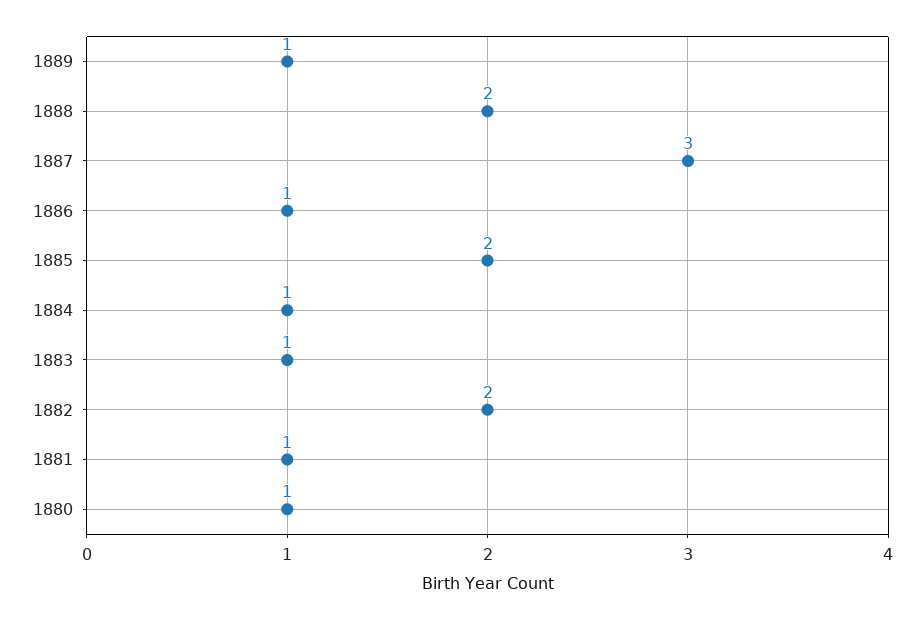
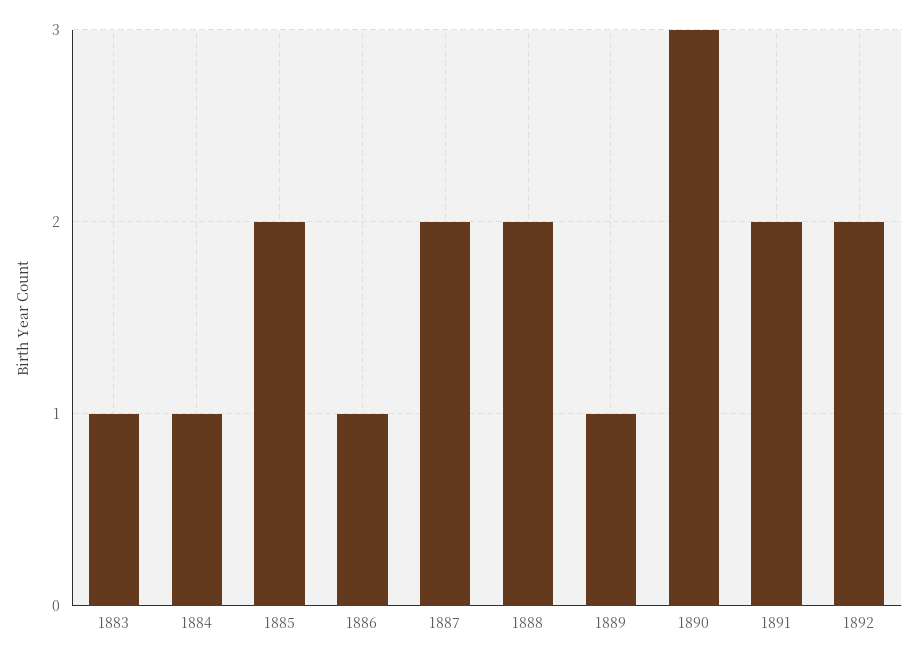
1887: 3 -> 2
1882: 2 -> none
1881: 1 -> none
1880: 1 -> none
1890: none -> 3
1891: none -> 2
1892: none -> 2

